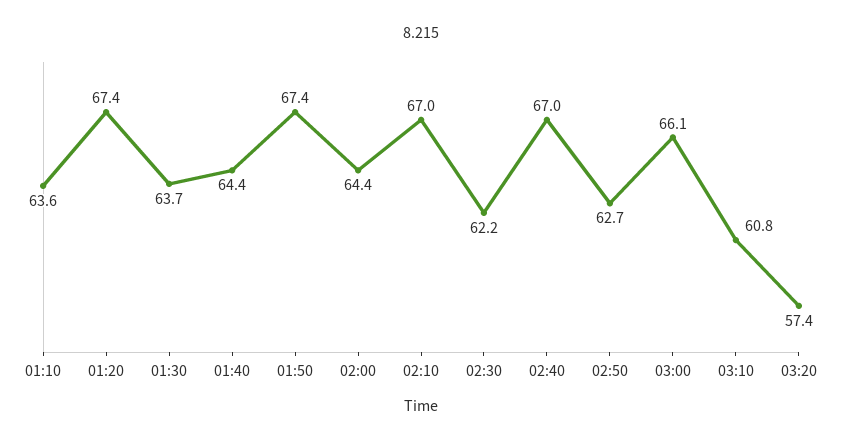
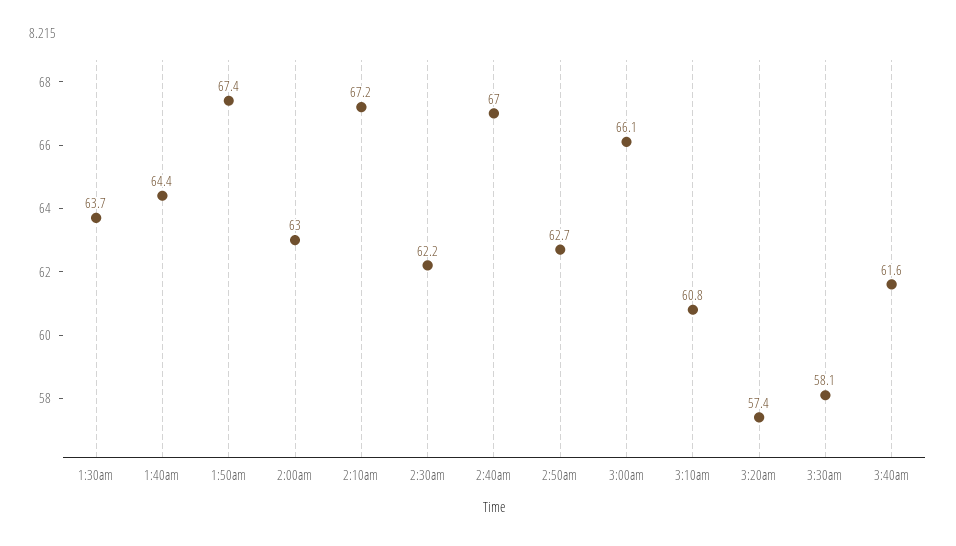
01:10: 63.6 -> none
01:20: 67.4 -> none
02:00: 64.4 -> 63
02:10: 67 -> 67.2
3:30am: none -> 58.1
3:40am: none -> 61.6

